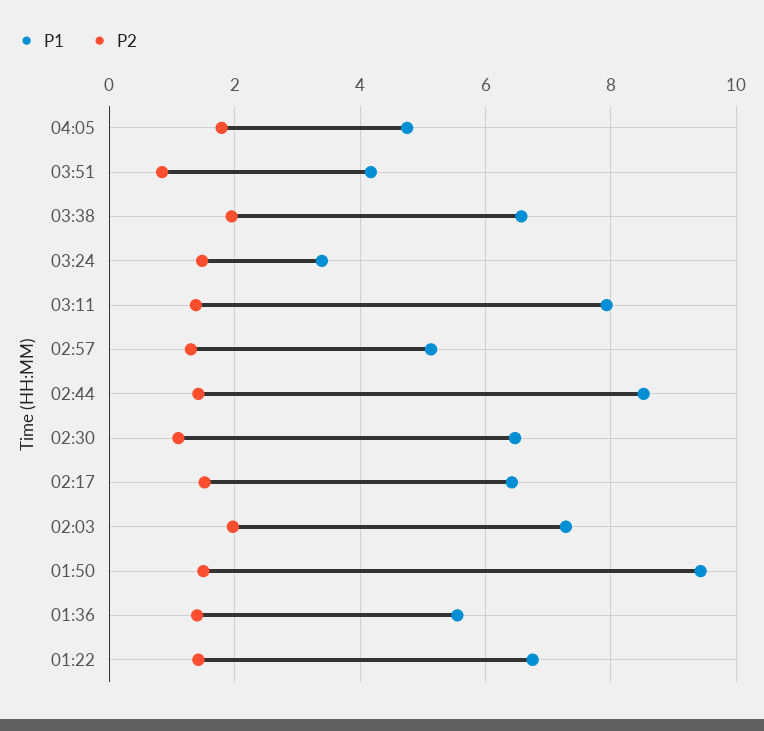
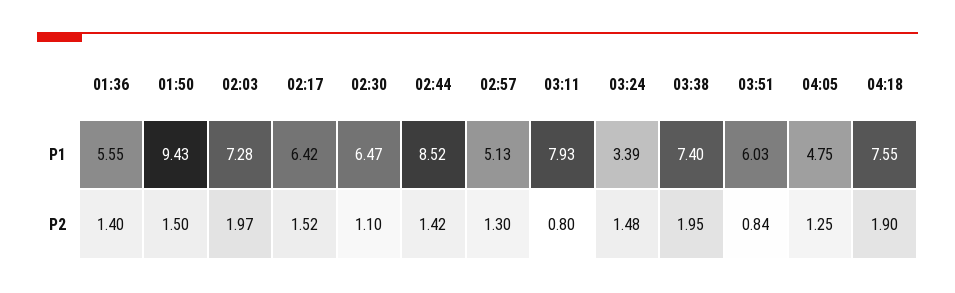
P2, 04:05: 1.8 -> 1.25
P1, 03:51: 4.2 -> 6.03
P1, 03:38: 6.6 -> 7.4
P2, 03:11: 1.4 -> 0.8
P1, 01:22: 6.8 -> none
P2, 01:22: 1.4 -> none
P1, 04:18: none -> 7.55
P2, 04:18: none -> 1.9

